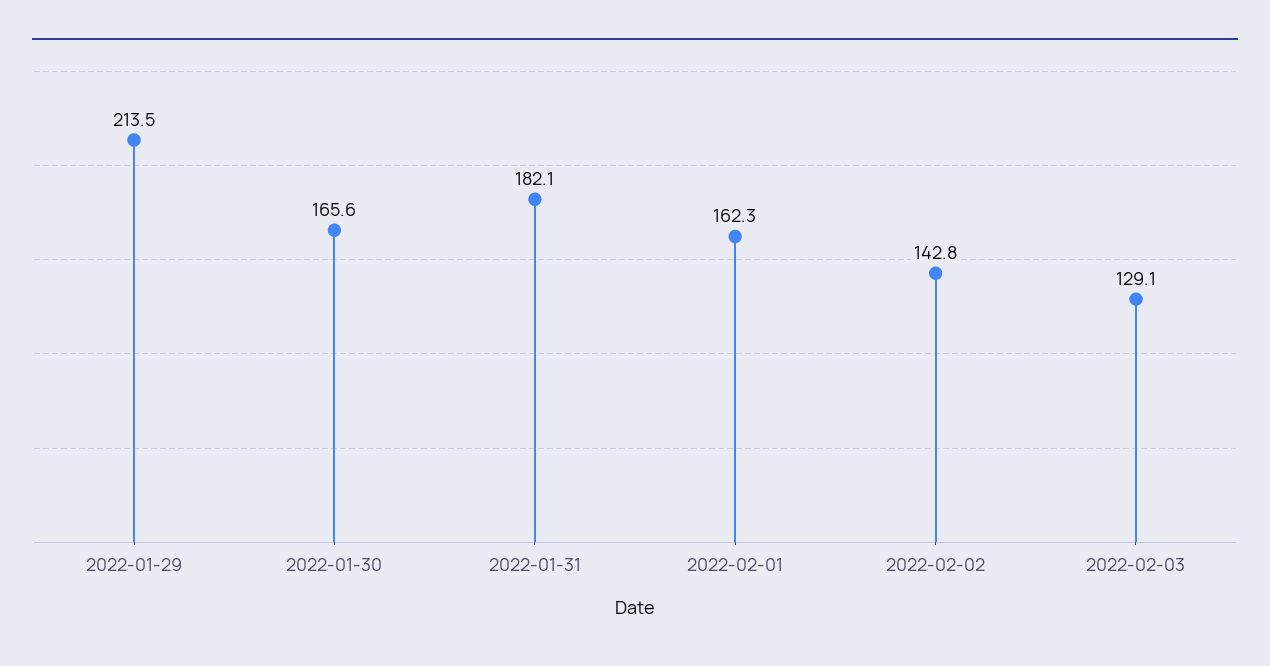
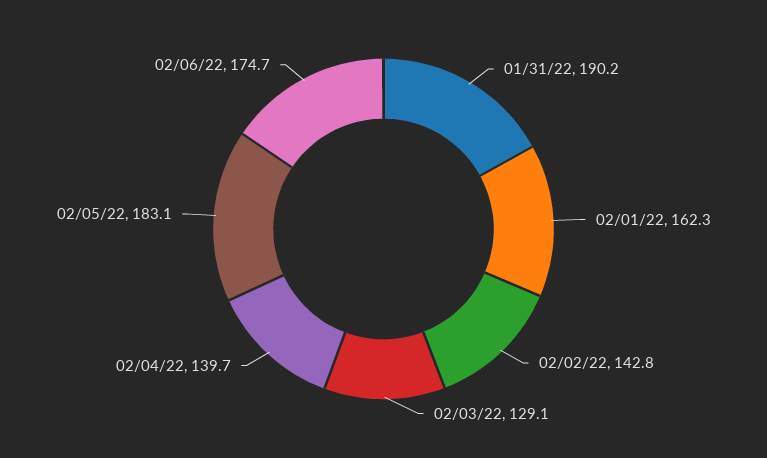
2022-01-29: 213.5 -> none
2022-01-30: 165.6 -> none
2022-01-31: 182.1 -> 190.2
02/04/22: none -> 139.7
02/05/22: none -> 183.1
02/06/22: none -> 174.7

